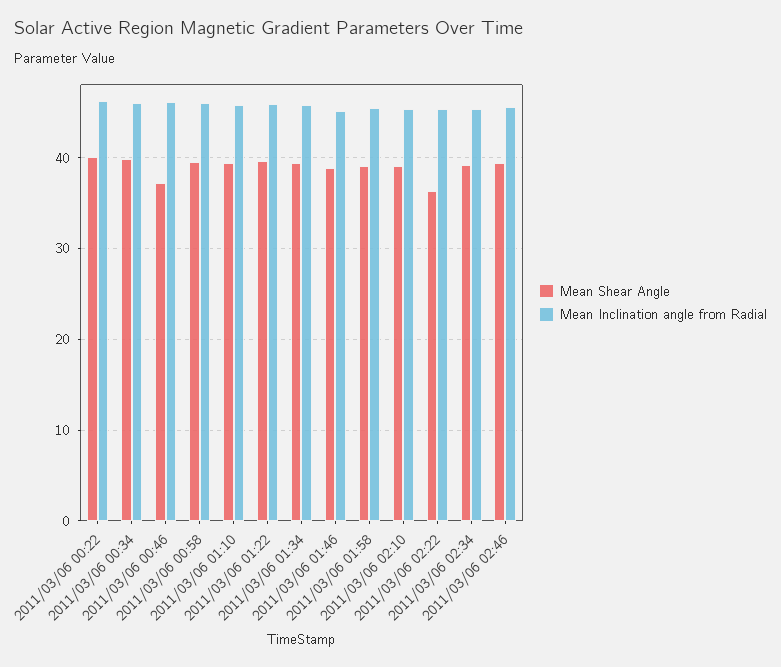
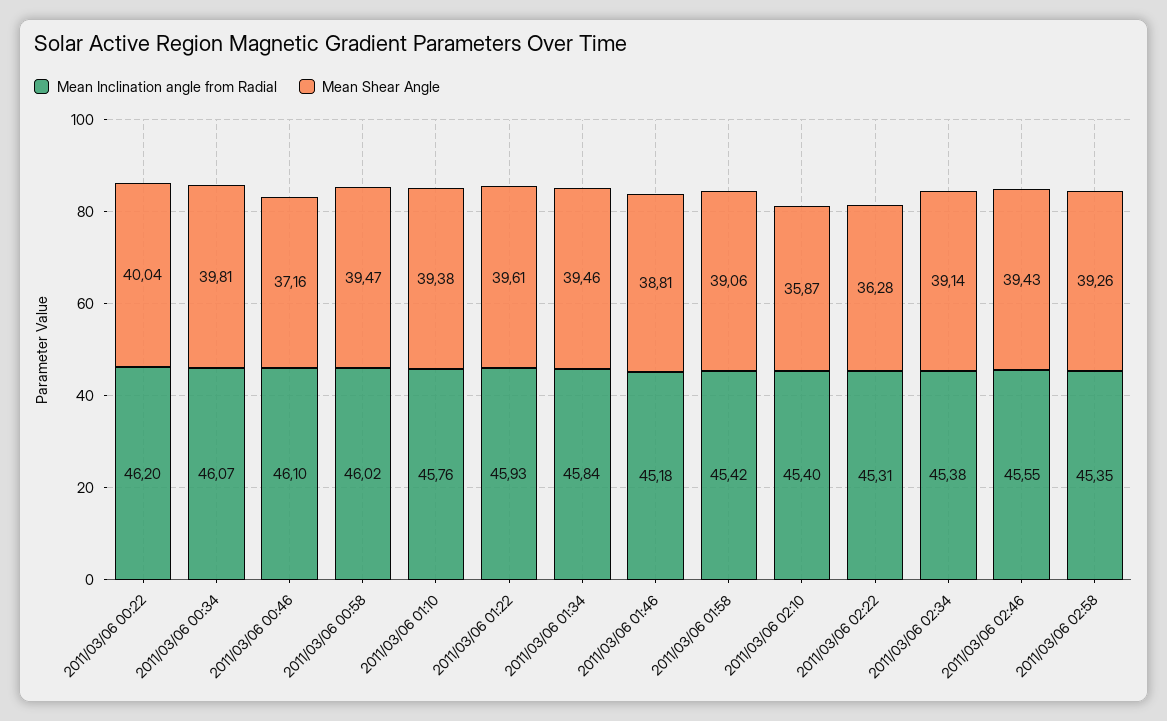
Mean Shear Angle, 2011/03/06 02:10: 39 -> 35.87
Mean Inclination angle from Radial, 2011/03/06 02:58: none -> 45.35
Mean Shear Angle, 2011/03/06 02:58: none -> 39.26

